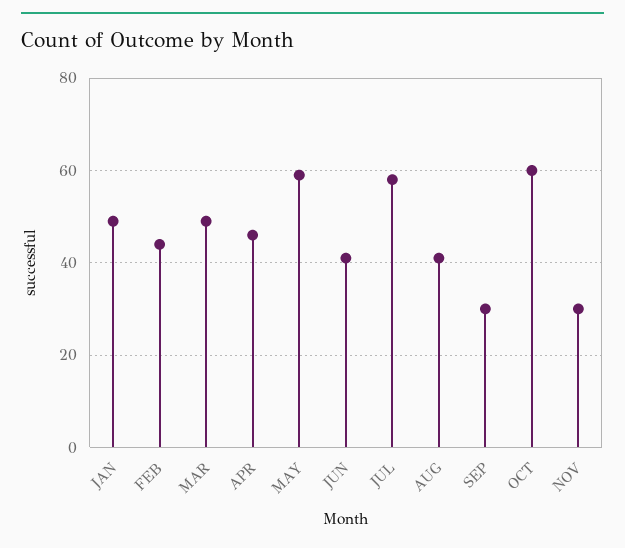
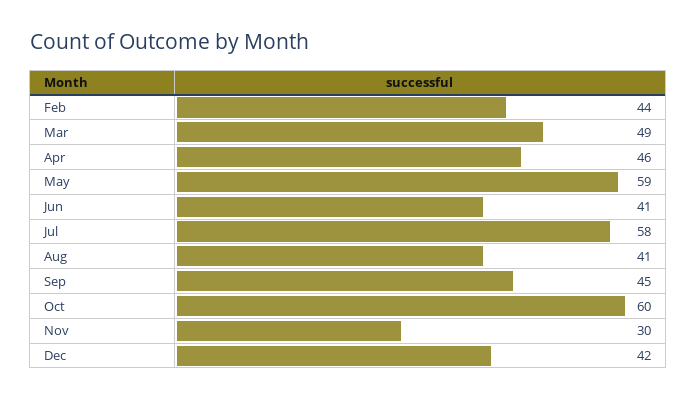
JAN: 50 -> none
SEP: 30 -> 45
Dec: none -> 42

